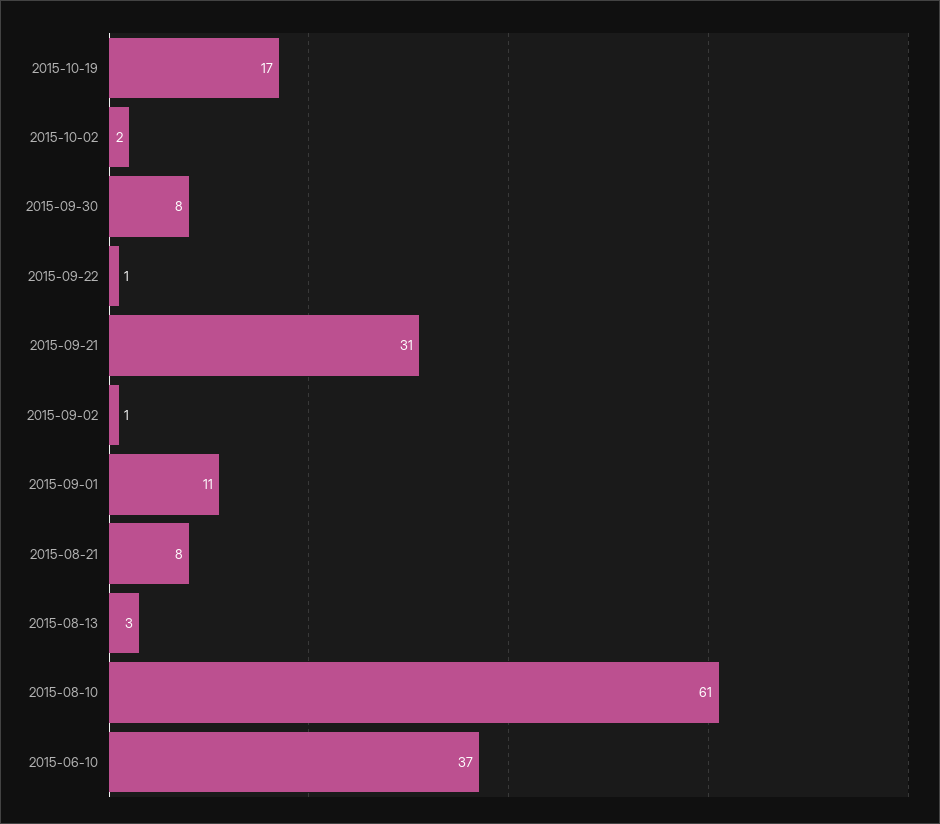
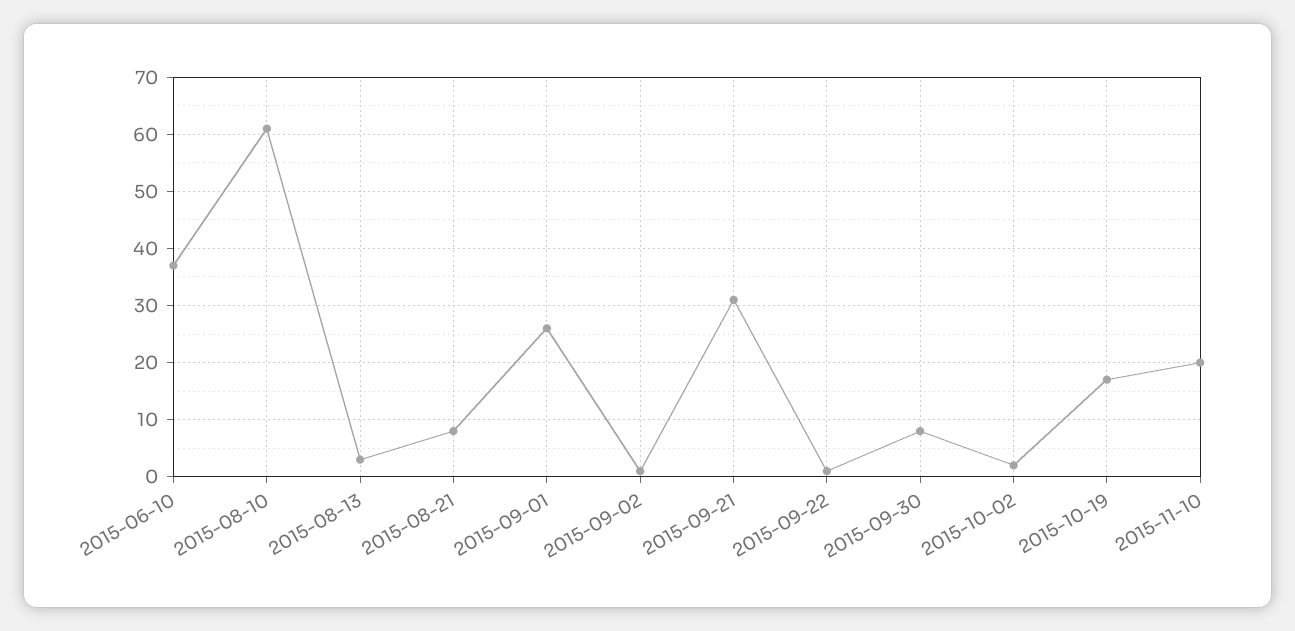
2015-09-01: 11 -> 25
2015-11-10: none -> 20

